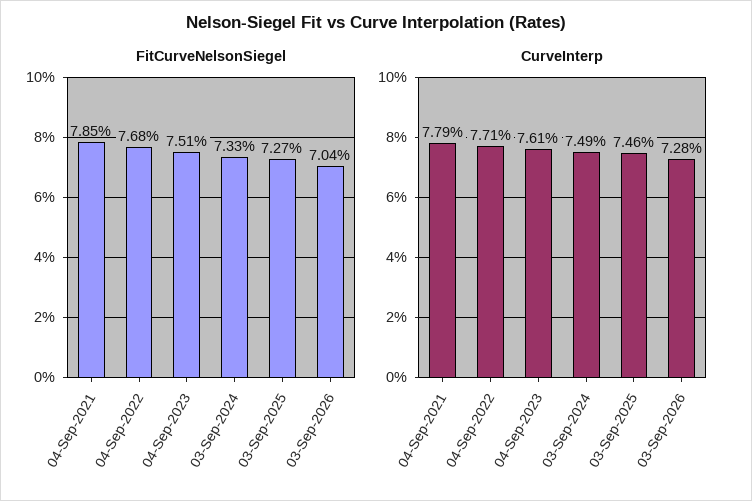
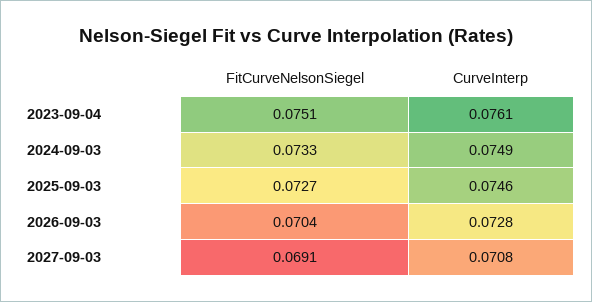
FitCurveNelsonSiegel, 04-Sep-2021: 0.0785 -> none
FitCurveNelsonSiegel, 04-Sep-2022: 0.0768 -> none
CurveInterp, 04-Sep-2021: 0.0779 -> none
CurveInterp, 04-Sep-2022: 0.0771 -> none
FitCurveNelsonSiegel, 2027-09-03: none -> 0.0691
CurveInterp, 2027-09-03: none -> 0.0708

